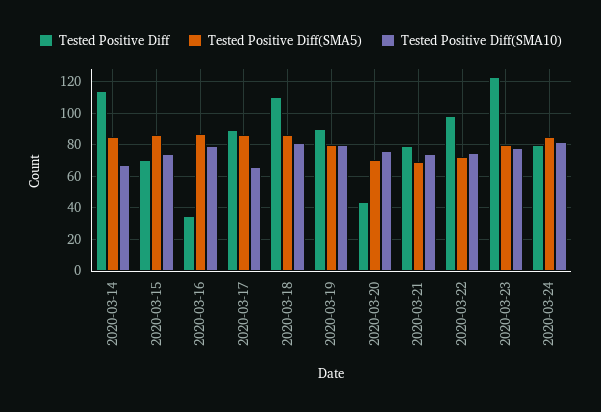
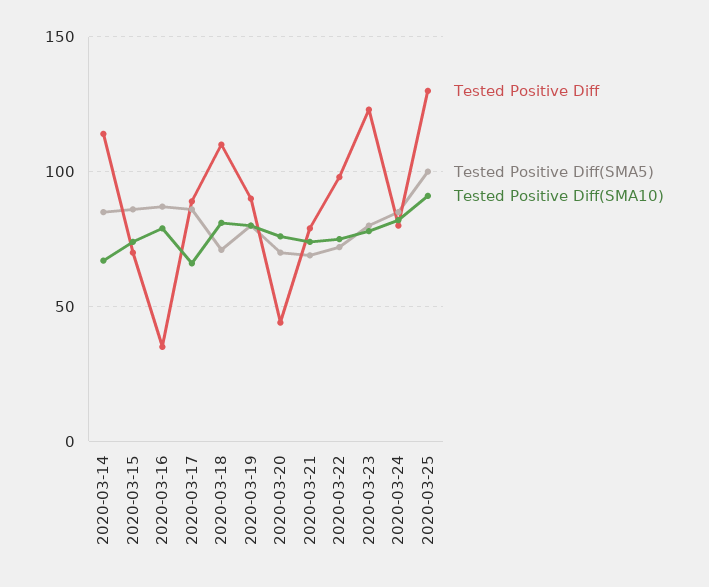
Tested Positive Diff(SMA5), 2020-03-18: 85 -> 70
Tested Positive Diff, 2020-03-25: none -> 130
Tested Positive Diff(SMA5), 2020-03-25: none -> 100
Tested Positive Diff(SMA10), 2020-03-25: none -> 90

